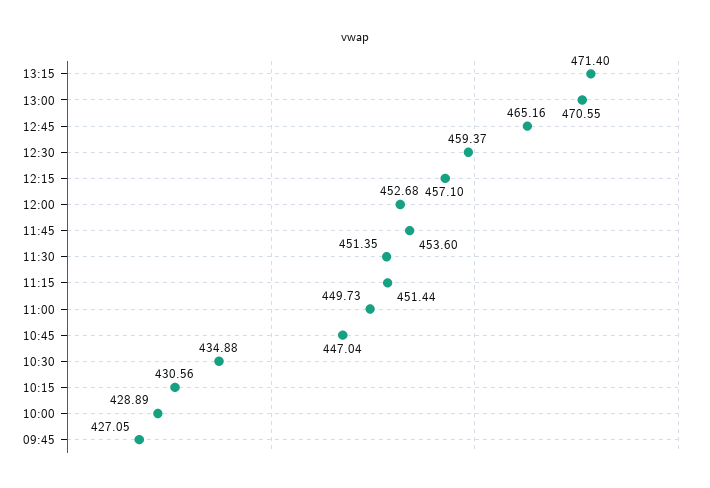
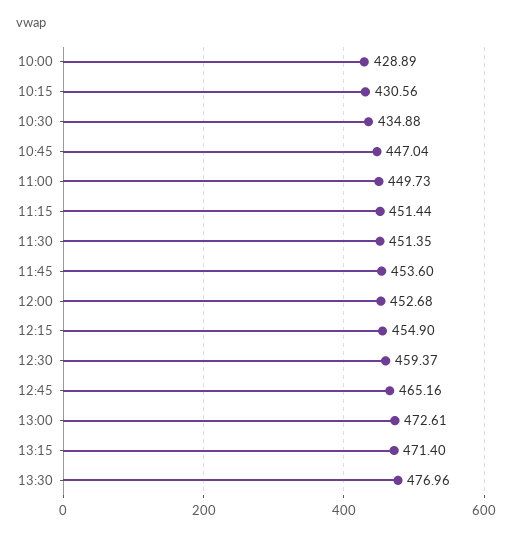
13:00: 470.55 -> 472.61
12:15: 457.1 -> 454.9
09:45: 427.05 -> none
13:30: none -> 476.96

